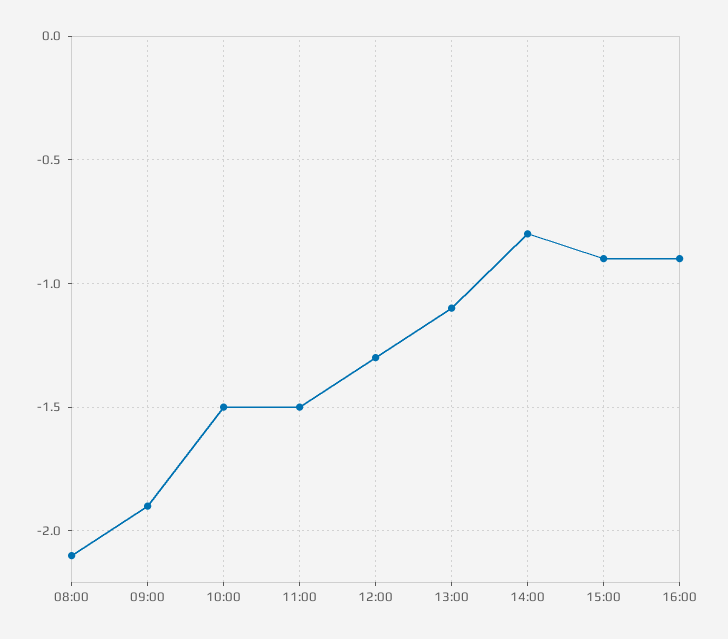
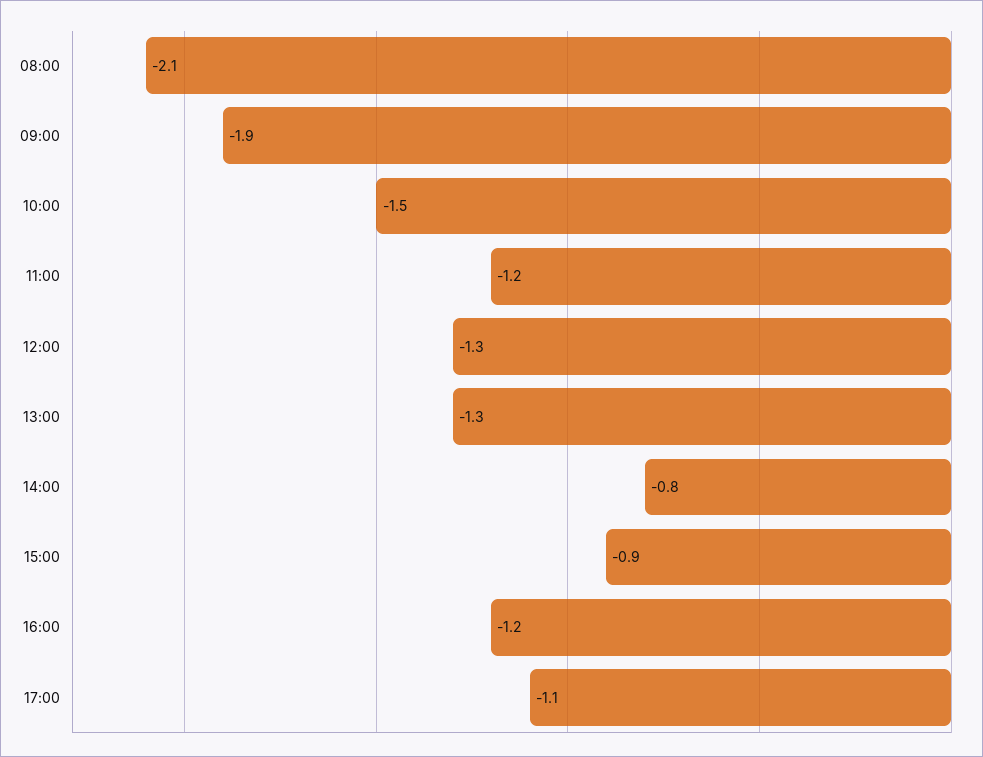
11:00: -1.5 -> -1.2
13:00: -1.1 -> -1.3
16:00: -0.9 -> -1.2
17:00: none -> -1.1

